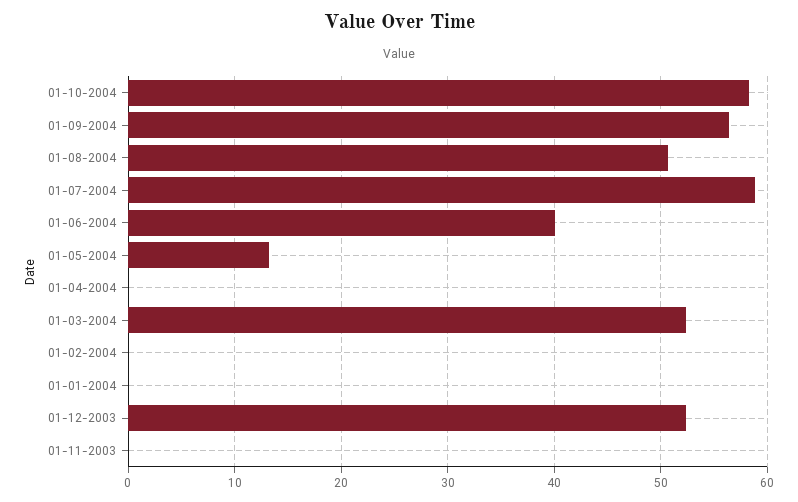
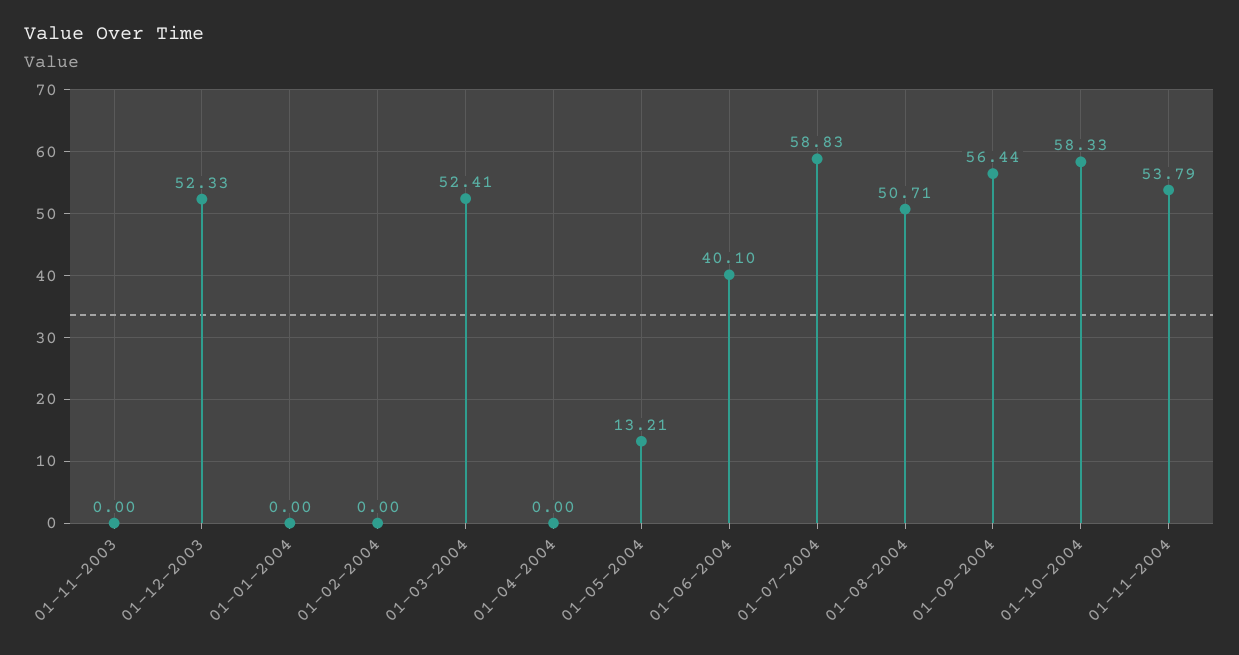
01-11-2004: none -> 53.79

